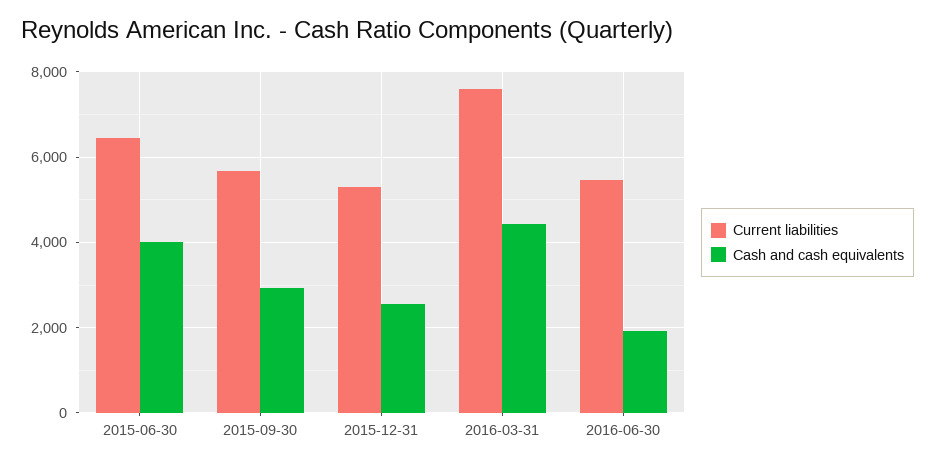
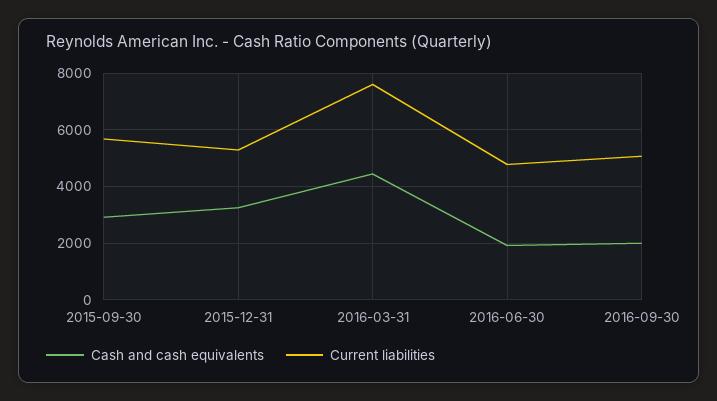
Current liabilities, 2015-06-30: 6400 -> none
Cash and cash equivalents, 2015-06-30: 4000 -> none
Cash and cash equivalents, 2015-12-31: 2600 -> 3250
Current liabilities, 2016-06-30: 5400 -> 4750
Cash and cash equivalents, 2016-09-30: none -> 2000
Current liabilities, 2016-09-30: none -> 5000

